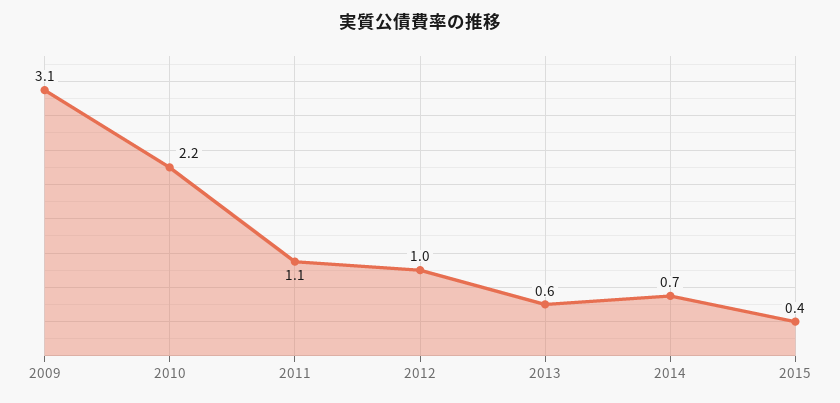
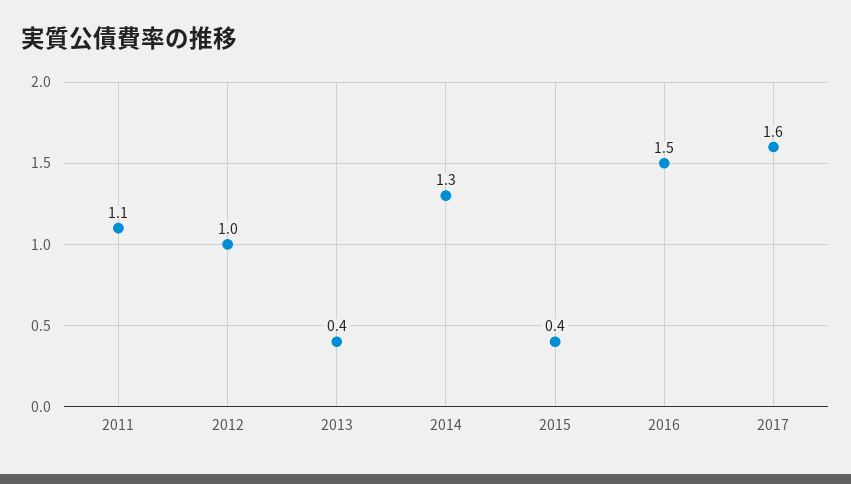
2009: 3.1 -> none
2010: 2.2 -> none
2013: 0.6 -> 0.4
2014: 0.7 -> 1.3
2016: none -> 1.5
2017: none -> 1.6

